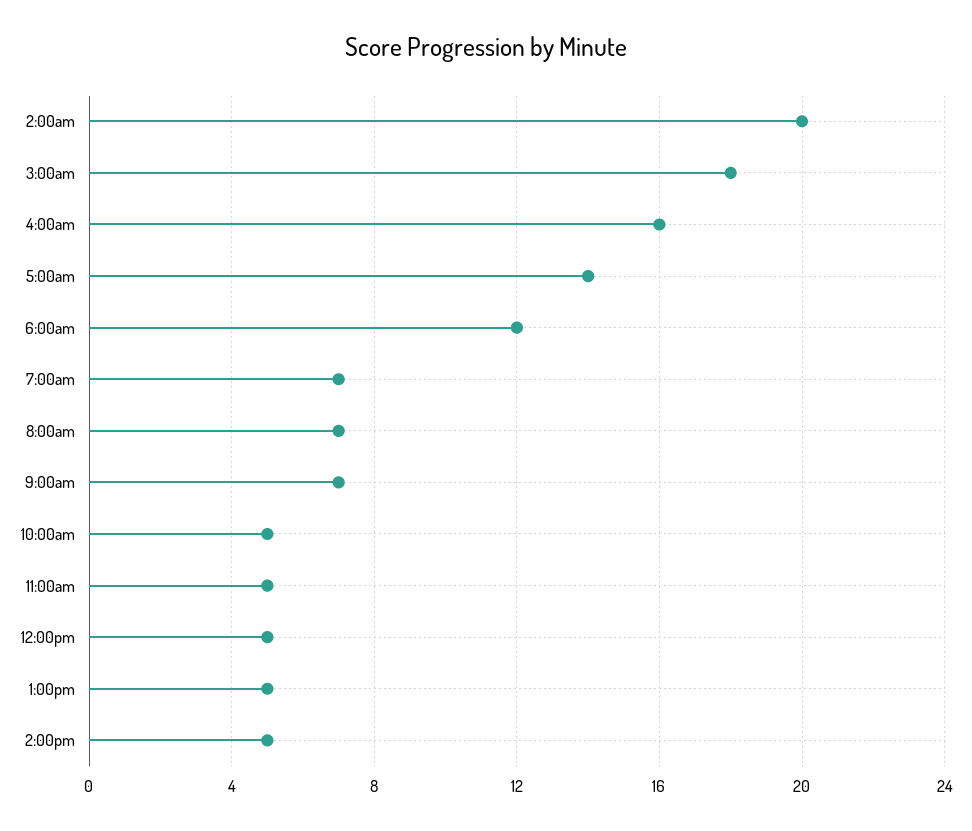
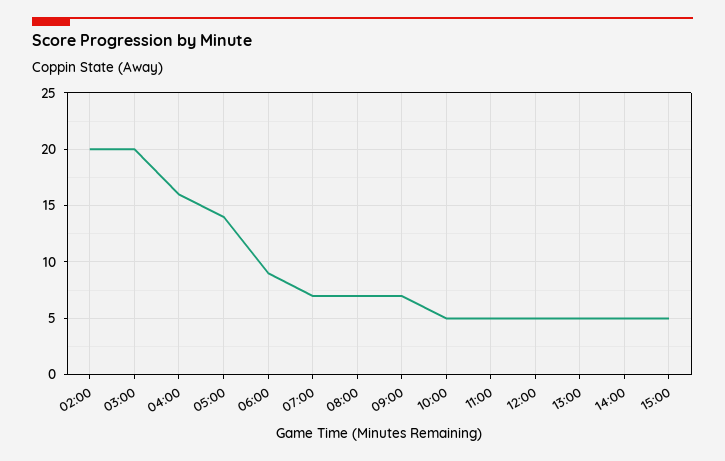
3:00am: 18 -> 20
6:00am: 12 -> 9
15:00: none -> 5

